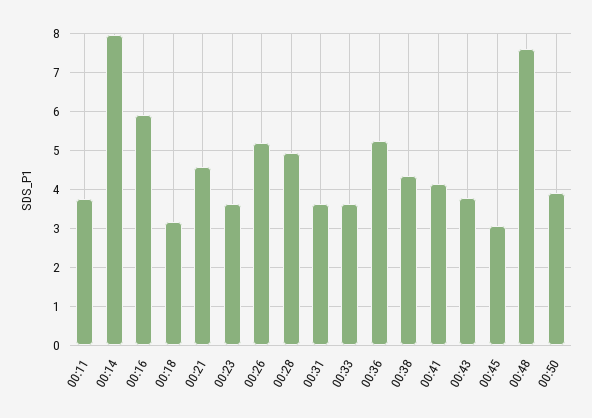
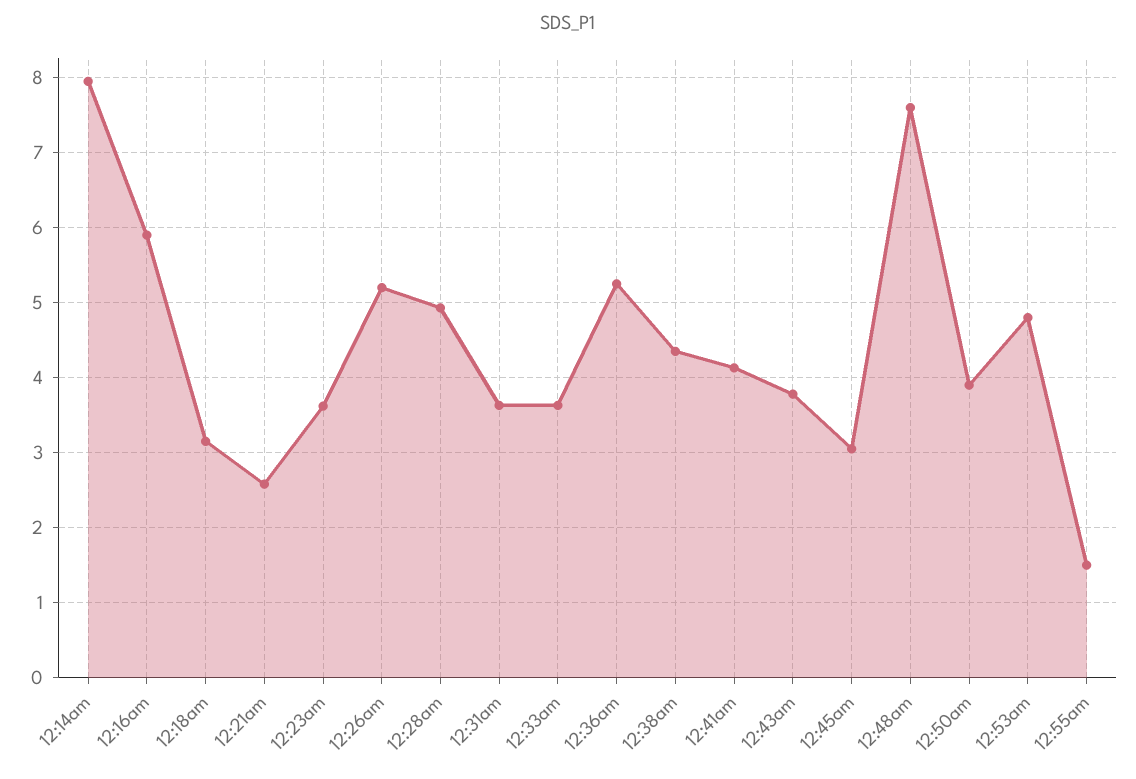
00:11: 3.8 -> none
00:21: 4.6 -> 2.6
12:53am: none -> 4.8
12:55am: none -> 1.5

